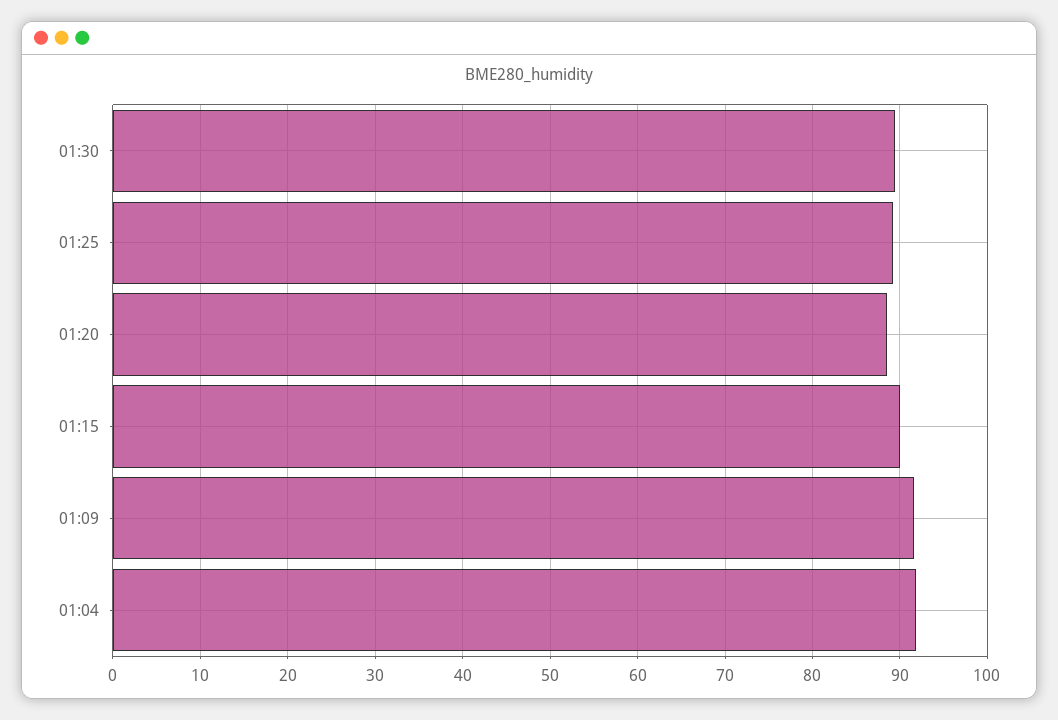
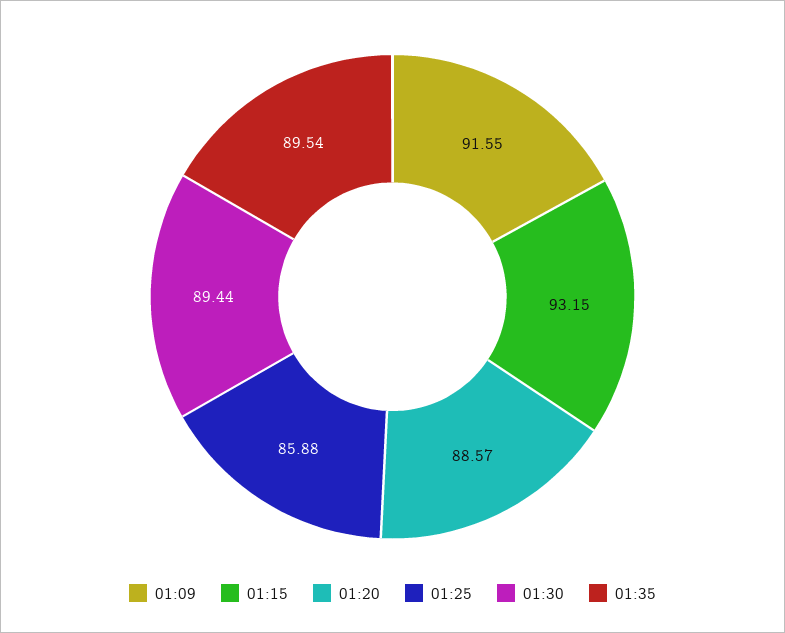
01:25: 89 -> 85.88
01:15: 90 -> 93.15
01:04: 92 -> none
01:35: none -> 89.54

